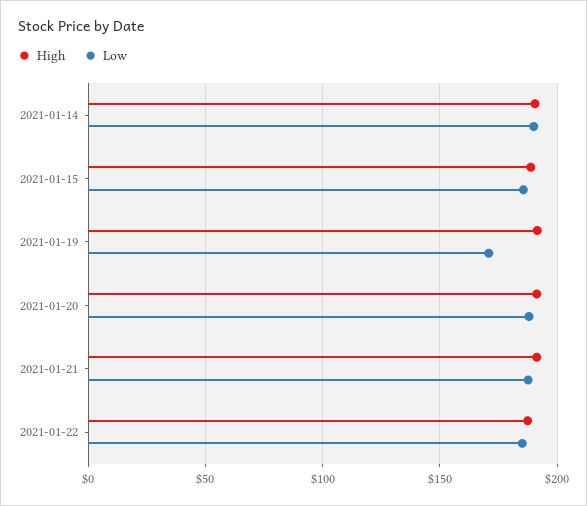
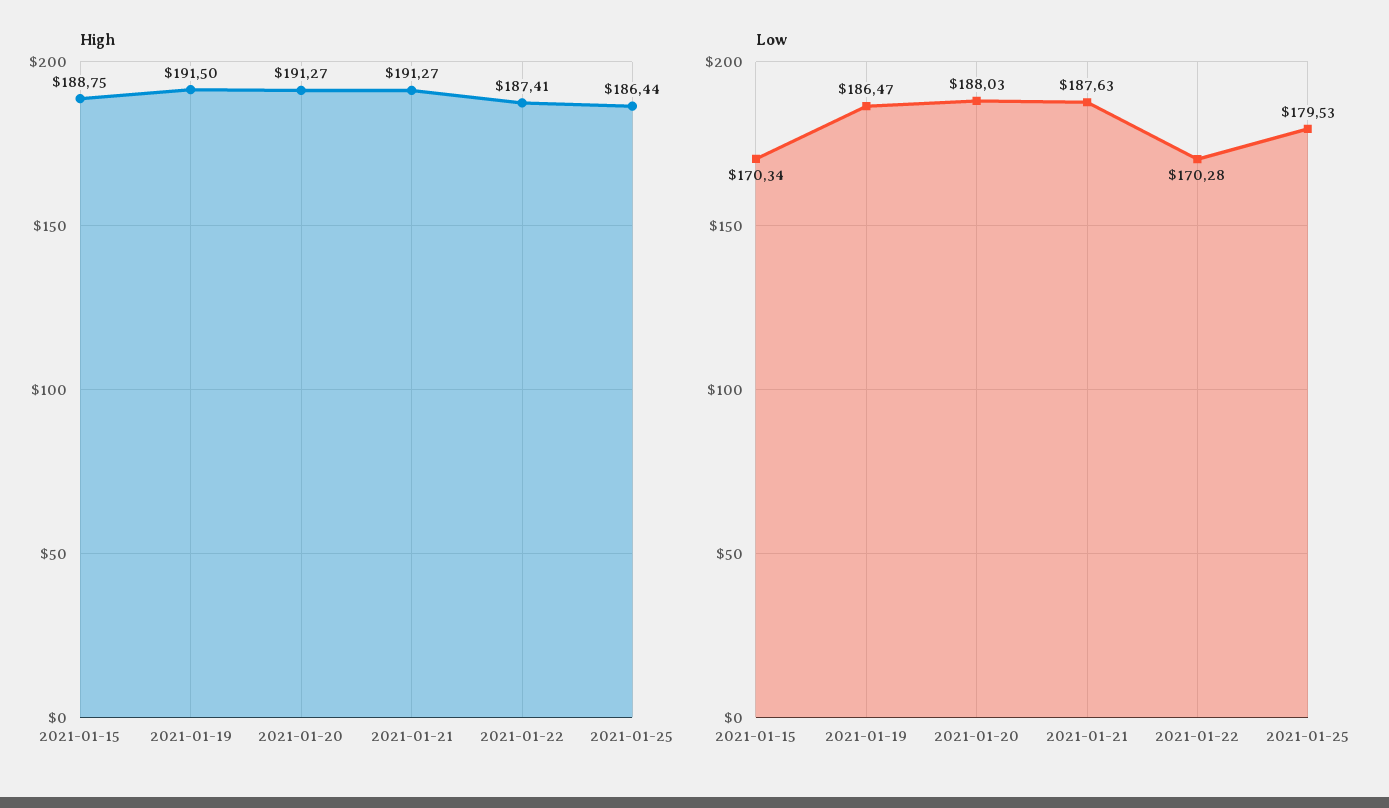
High, 2021-01-14: 190 -> none
Low, 2021-01-14: 190 -> none
Low, 2021-01-15: 185 -> 170.34
Low, 2021-01-19: 170 -> 186.47
Low, 2021-01-22: 185 -> 170.28
High, 2021-01-25: none -> 186.44
Low, 2021-01-25: none -> 179.53

